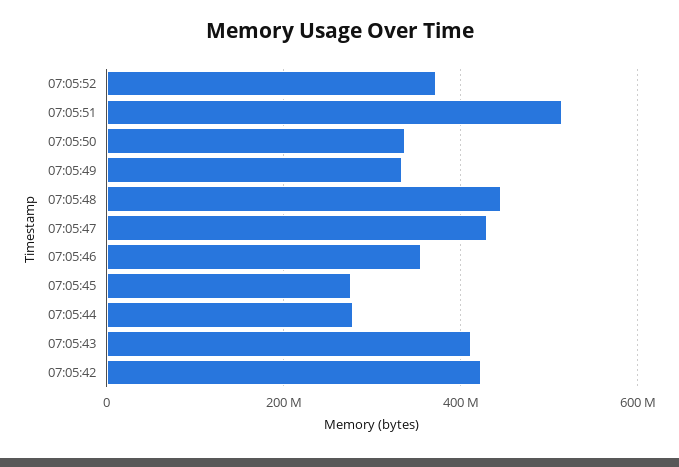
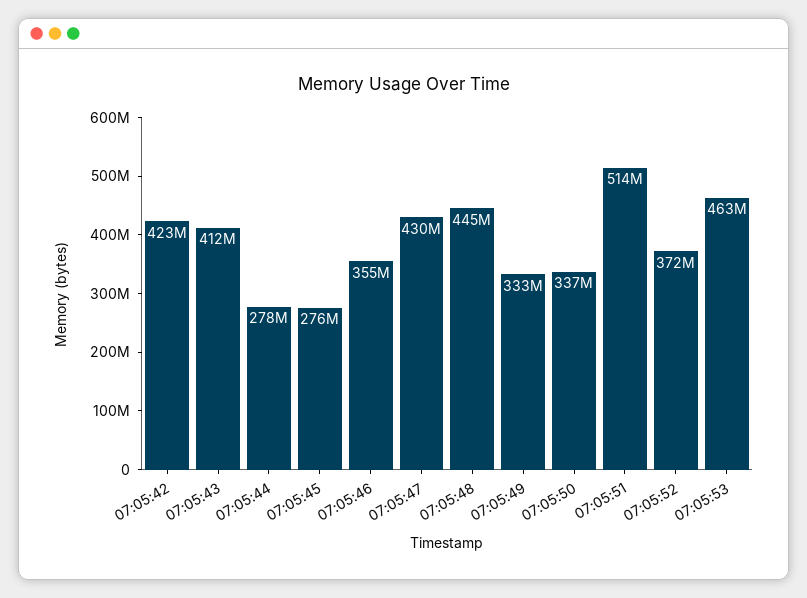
07:05:53: none -> 463000000

